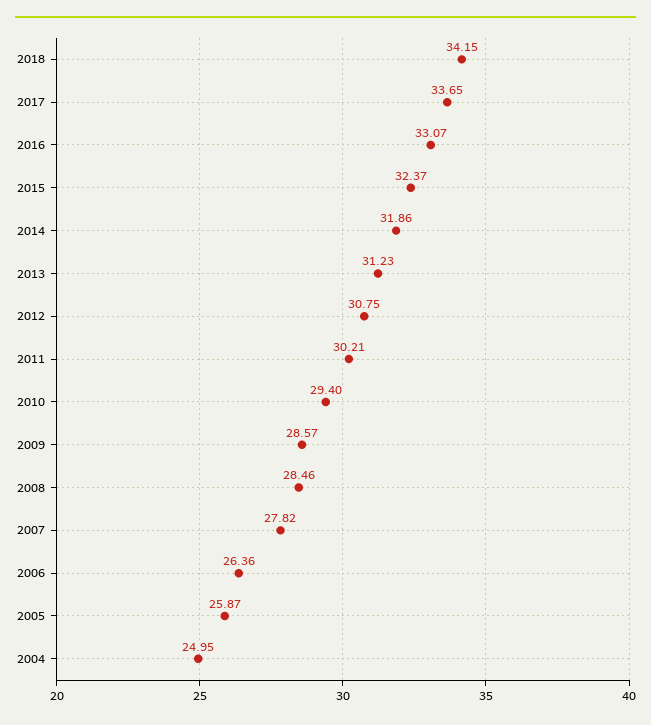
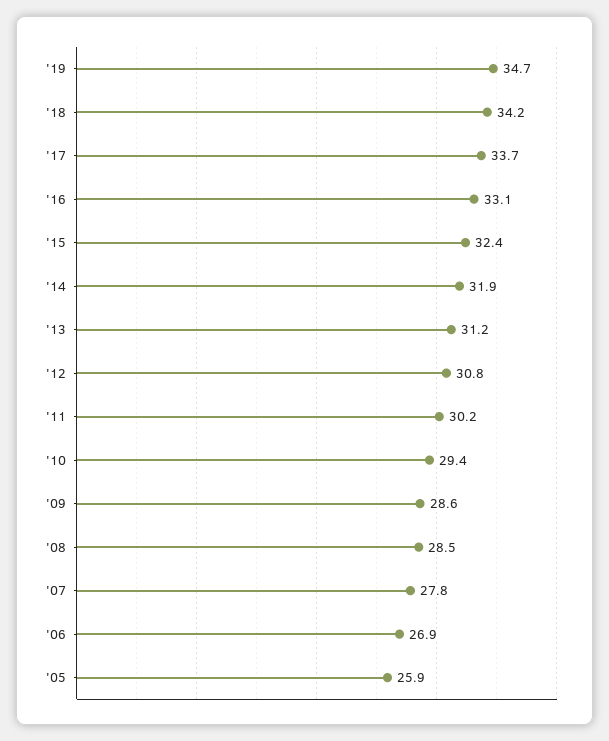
2006: 26.36 -> 26.9
2004: 24.95 -> none
'19: none -> 34.7

